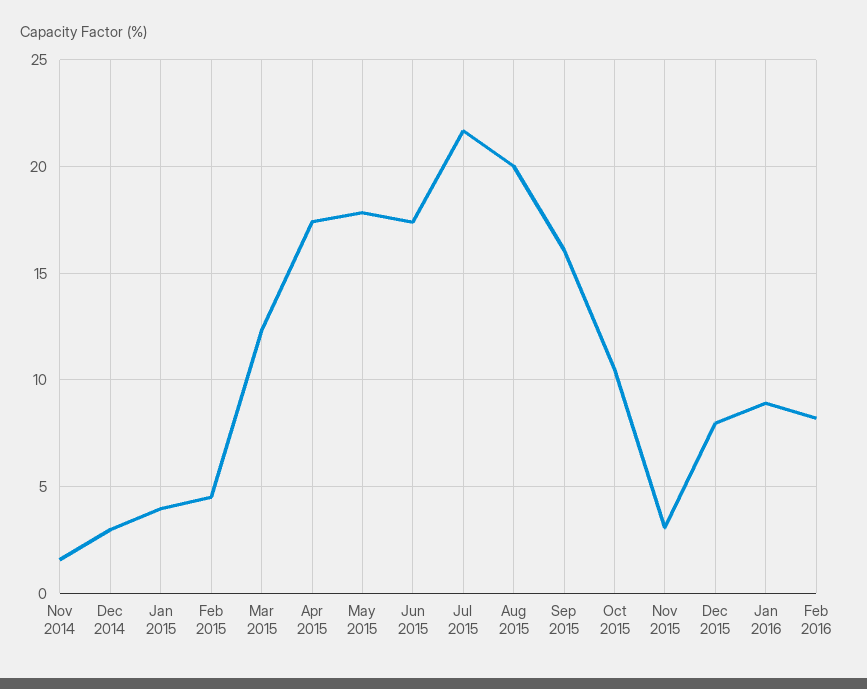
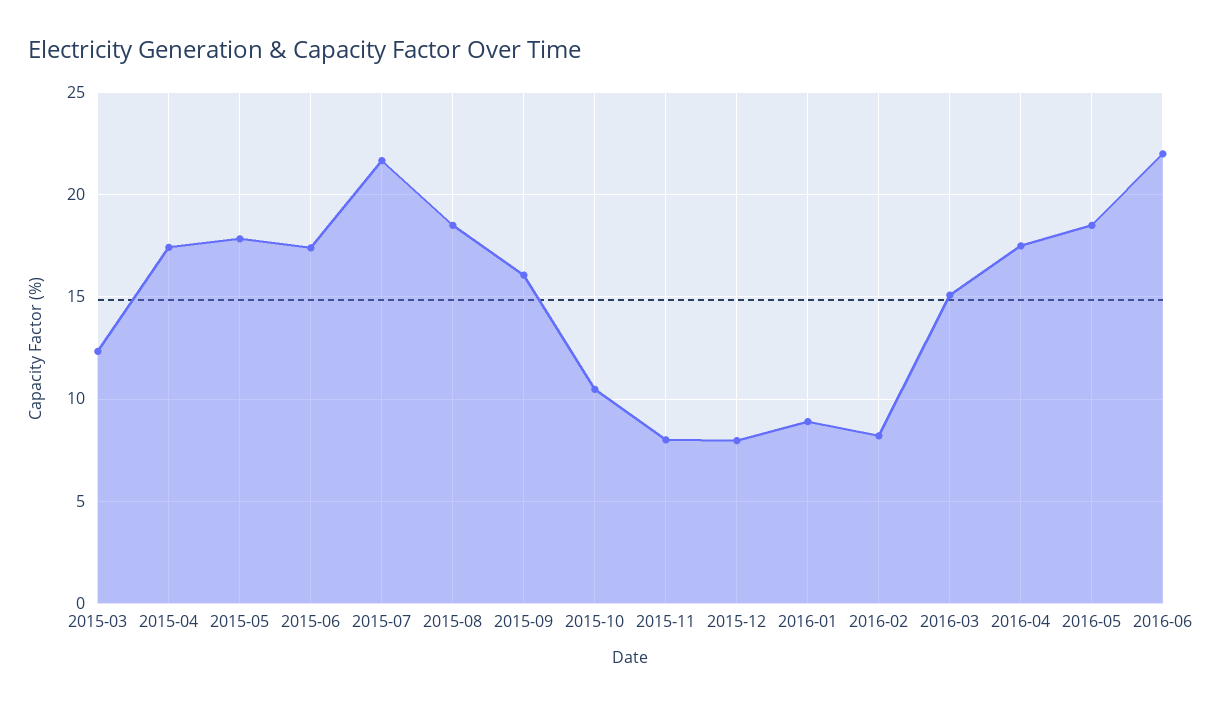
Nov 2014: 1.5 -> none
Dec 2014: 3 -> none
Jan 2015: 4 -> none
Feb 2015: 4.5 -> none
Aug 2015: 20 -> 18.5
Nov 2015: 3 -> 8
2016-03: none -> 15
2016-04: none -> 17.5
2016-05: none -> 18.5
2016-06: none -> 22

